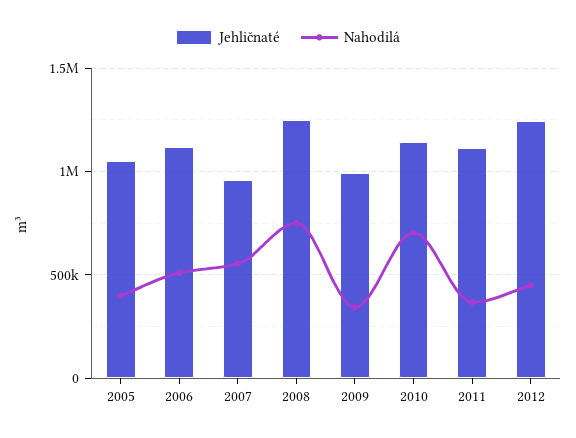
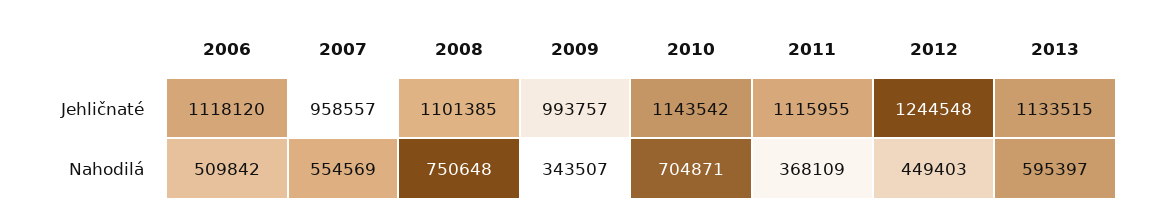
Jehličnaté, 2005: 1050000 -> none
Nahodilá, 2005: 400000 -> none
Jehličnaté, 2008: 1250000 -> 1101385
Jehličnaté, 2013: none -> 1133515
Nahodilá, 2013: none -> 595397

